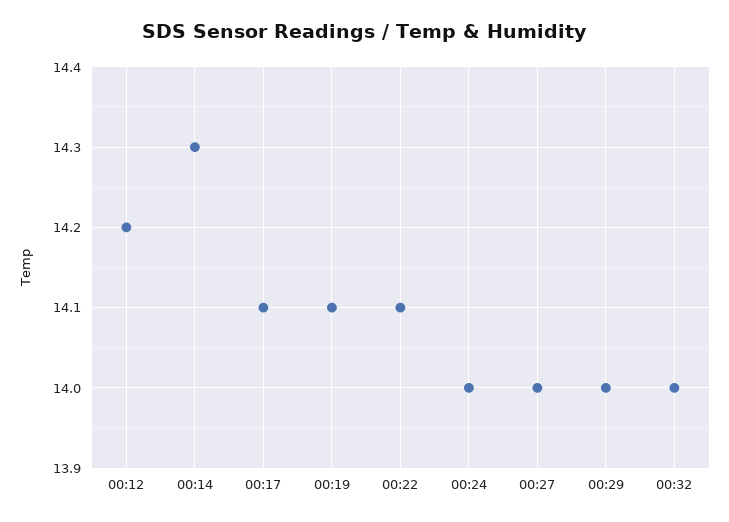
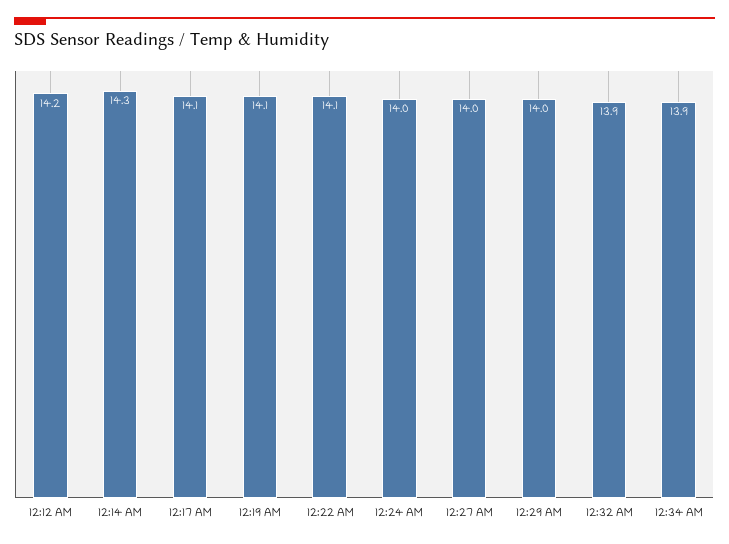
00:32: 14 -> 13.9
12:34 AM: none -> 13.9

